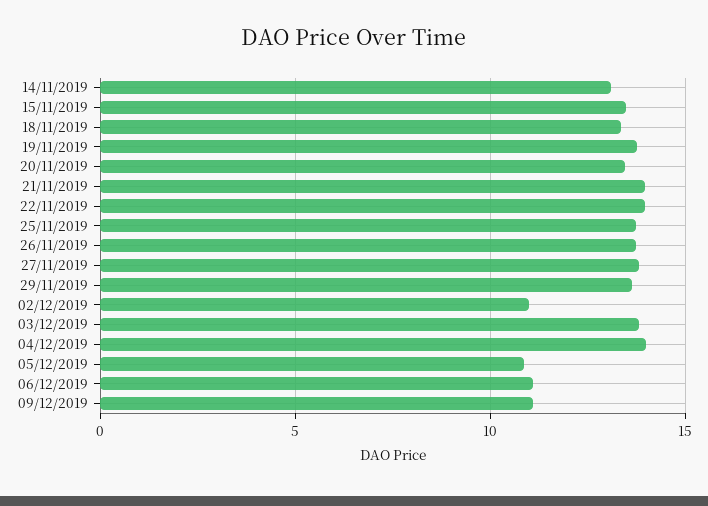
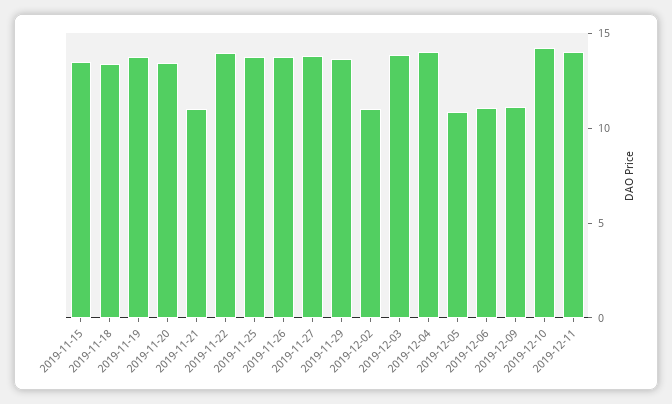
14/11/2019: 13 -> none
21/11/2019: 14 -> 11
2019-12-10: none -> 14
2019-12-11: none -> 14

